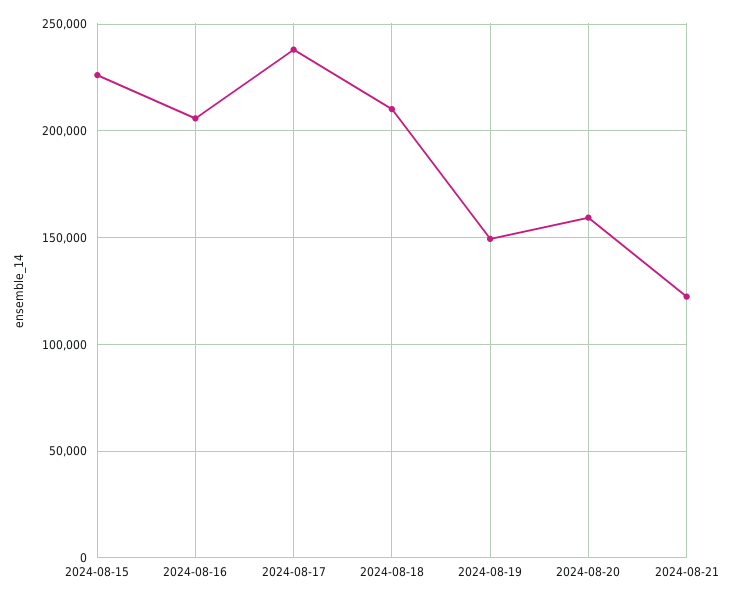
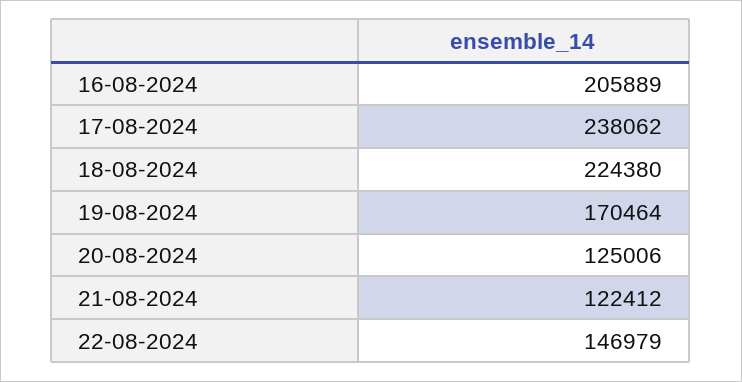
2024-08-15: 225000 -> none
2024-08-18: 210000 -> 224380
2024-08-19: 150000 -> 170464
2024-08-20: 160000 -> 125006
22-08-2024: none -> 146979

